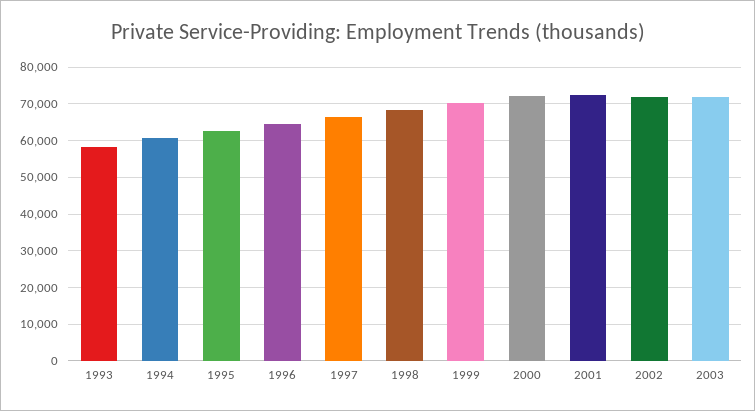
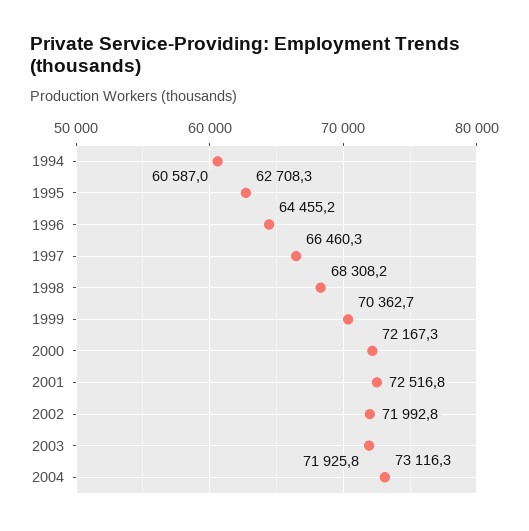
1993: 58000 -> none
2004: none -> 73116.3

